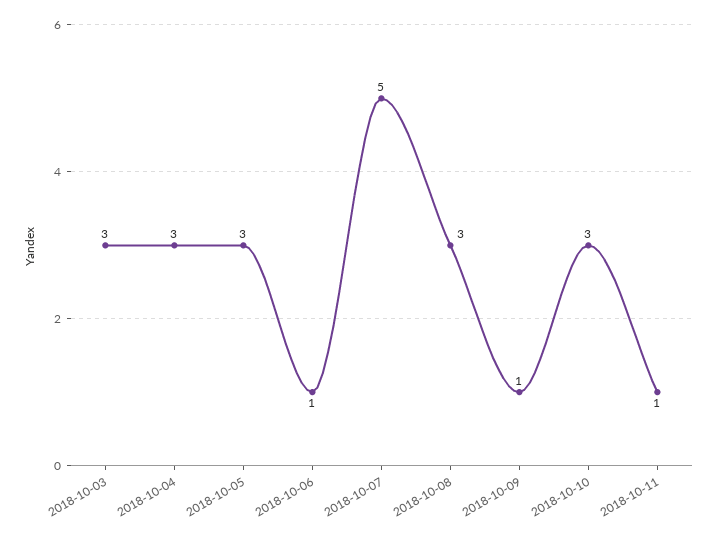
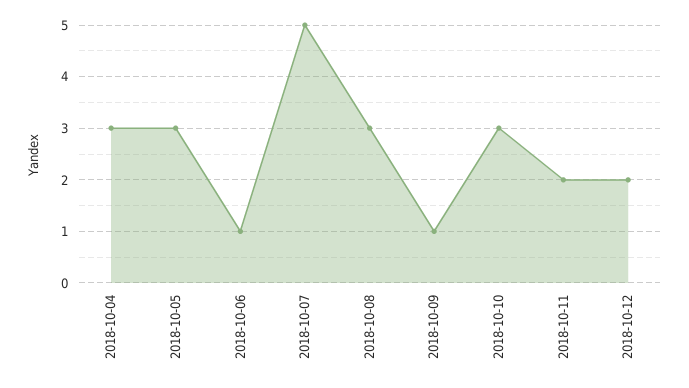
2018-10-03: 3 -> none
2018-10-11: 1 -> 2
2018-10-12: none -> 2

